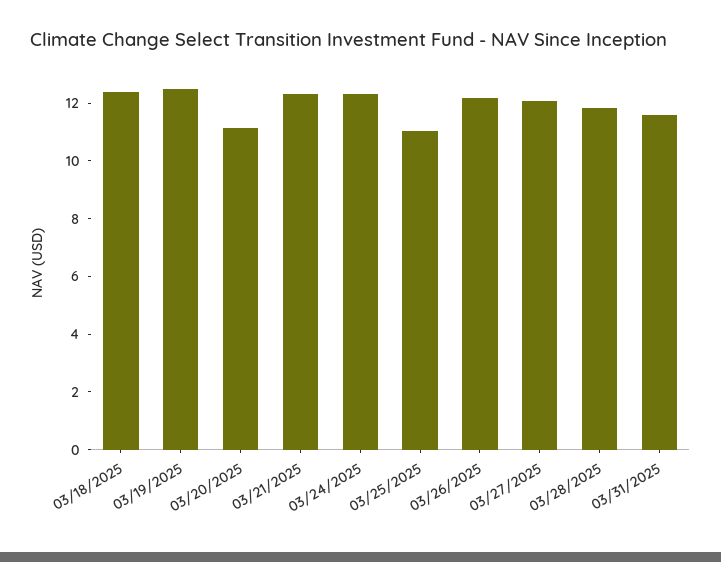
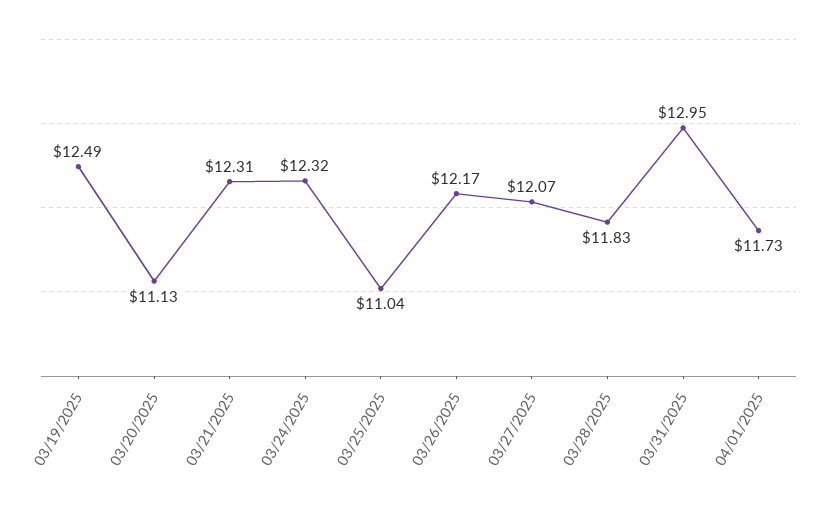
03/18/2025: 12.5 -> none
03/31/2025: 11.5 -> 12.95
04/01/2025: none -> 11.73

